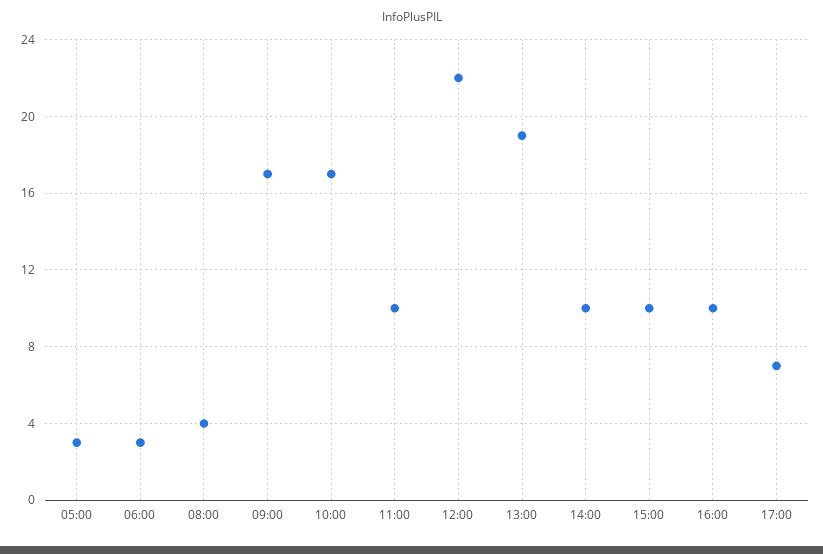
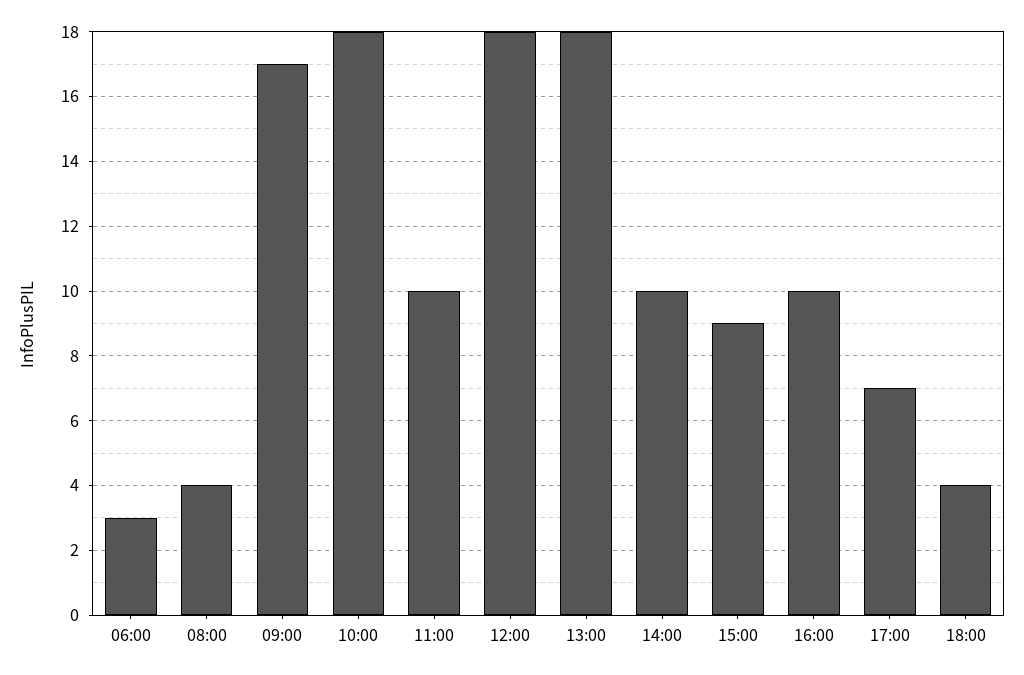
05:00: 3 -> none
10:00: 17 -> 18
12:00: 22 -> 18
13:00: 19 -> 18
15:00: 10 -> 9
18:00: none -> 4

